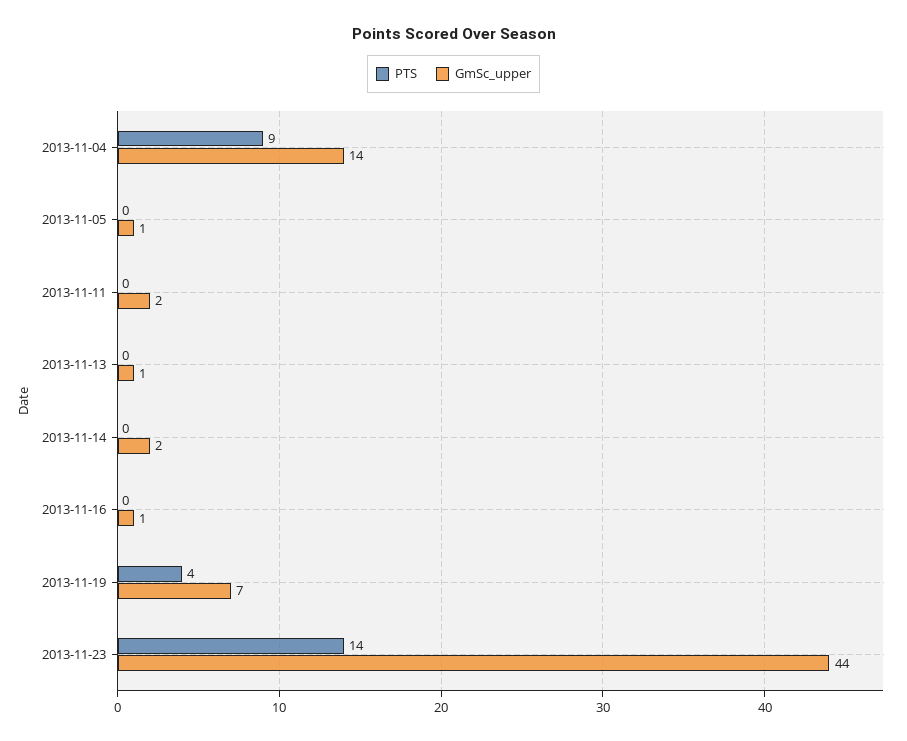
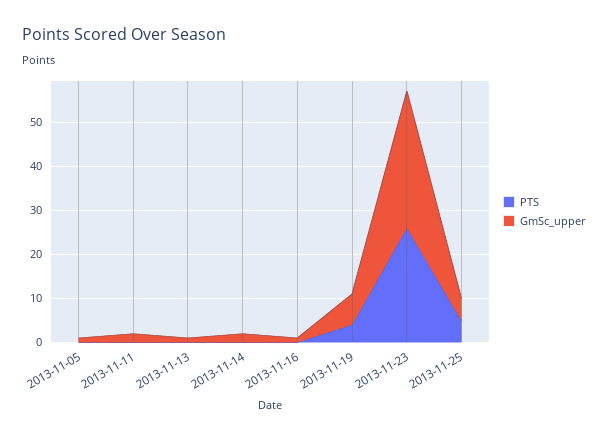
PTS, 2013-11-04: 9 -> none
GmSc_upper, 2013-11-04: 14 -> none
PTS, 2013-11-23: 14 -> 25
GmSc_upper, 2013-11-23: 44 -> 30
PTS, 2013-11-25: none -> 5
GmSc_upper, 2013-11-25: none -> 5

